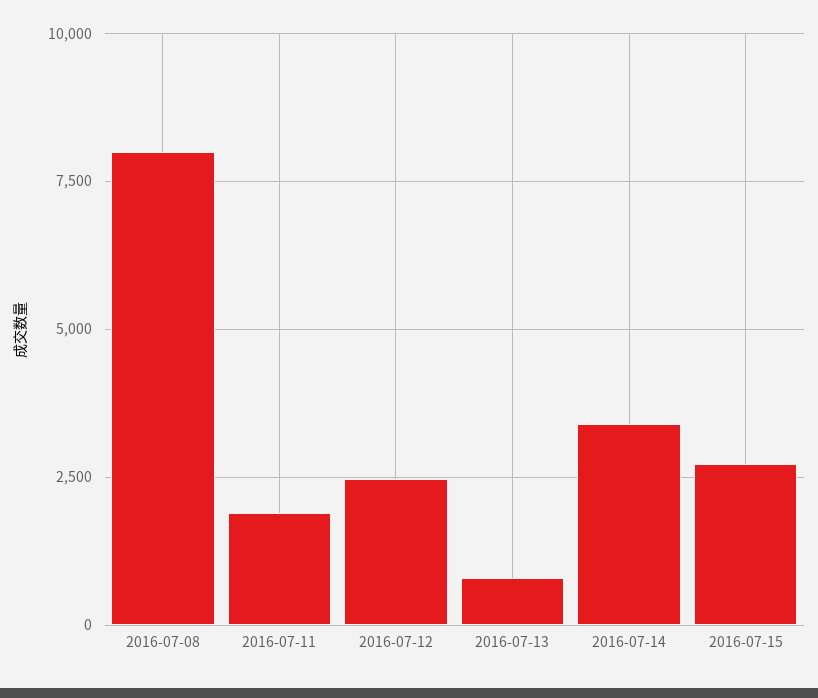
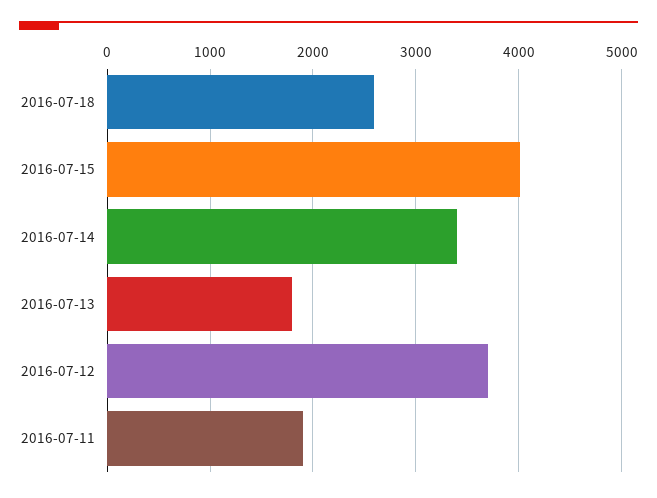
2016-07-08: 8000 -> none
2016-07-12: 2500 -> 3700
2016-07-13: 750 -> 1800
2016-07-15: 2750 -> 4000
2016-07-18: none -> 2600

